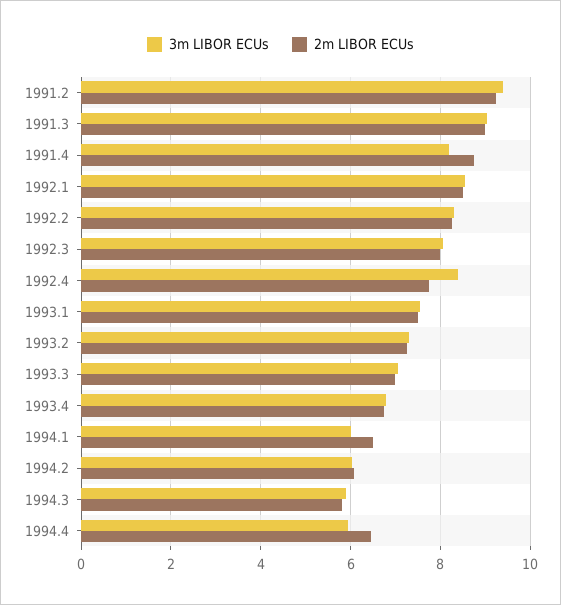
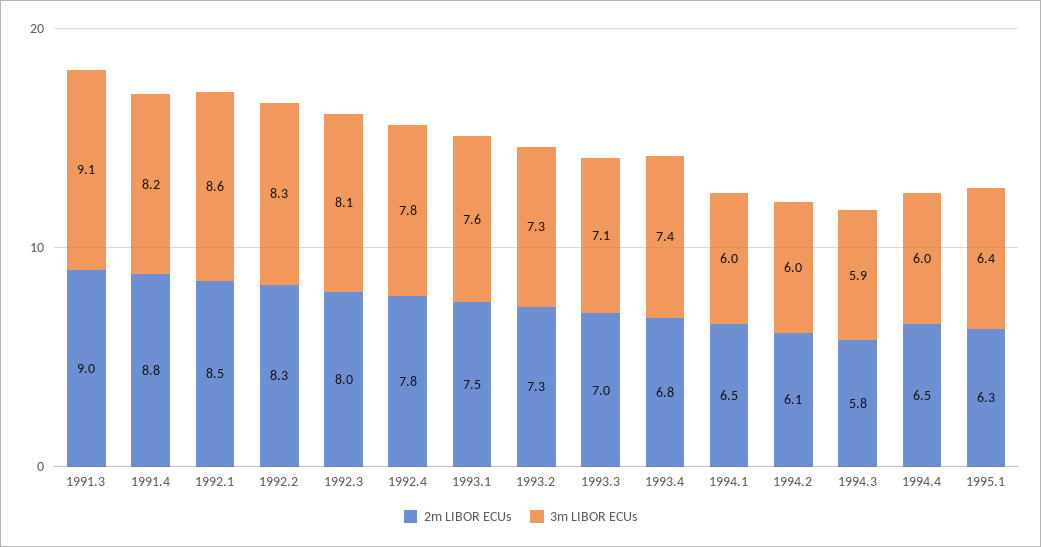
3m LIBOR ECUs, 1991.2: 9.4 -> none
2m LIBOR ECUs, 1991.2: 9.2 -> none
3m LIBOR ECUs, 1992.4: 8.4 -> 7.8
3m LIBOR ECUs, 1993.4: 6.8 -> 7.4
2m LIBOR ECUs, 1995.1: none -> 6.3
3m LIBOR ECUs, 1995.1: none -> 6.4

